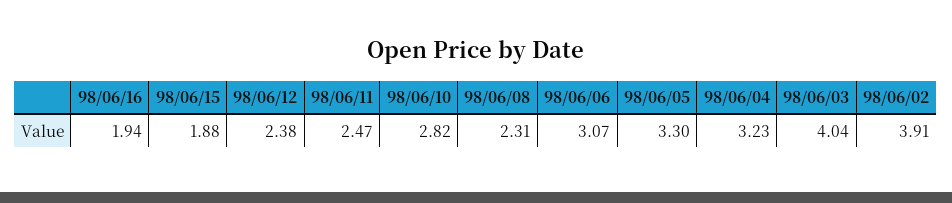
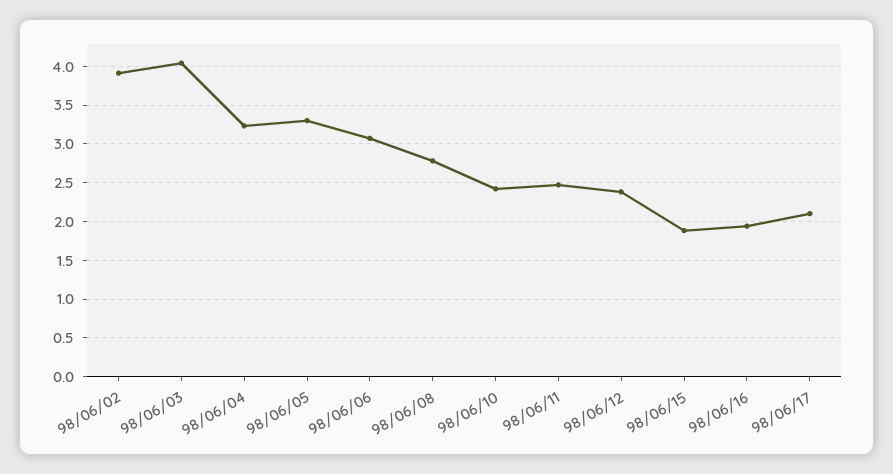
98/06/10: 2.82 -> 2.4
98/06/08: 2.31 -> 2.8
98/06/17: none -> 2.1

